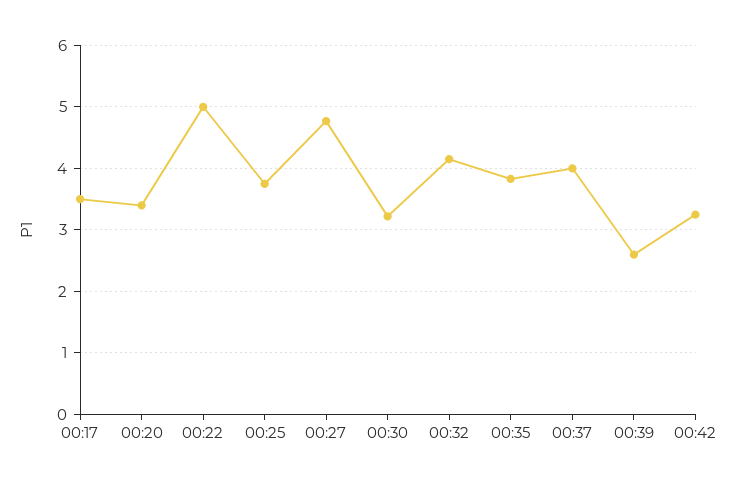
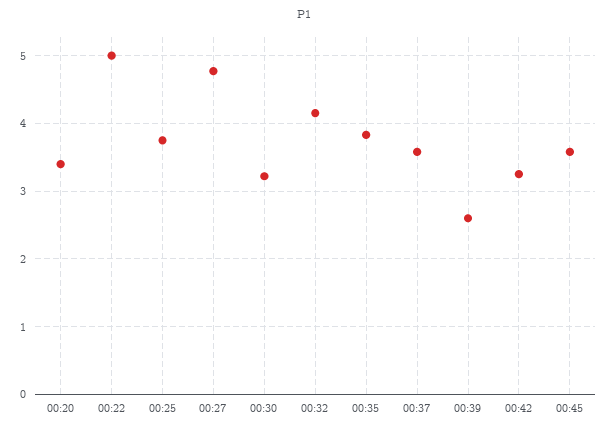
00:17: 3.5 -> none
00:37: 4 -> 3.6
00:45: none -> 3.6

